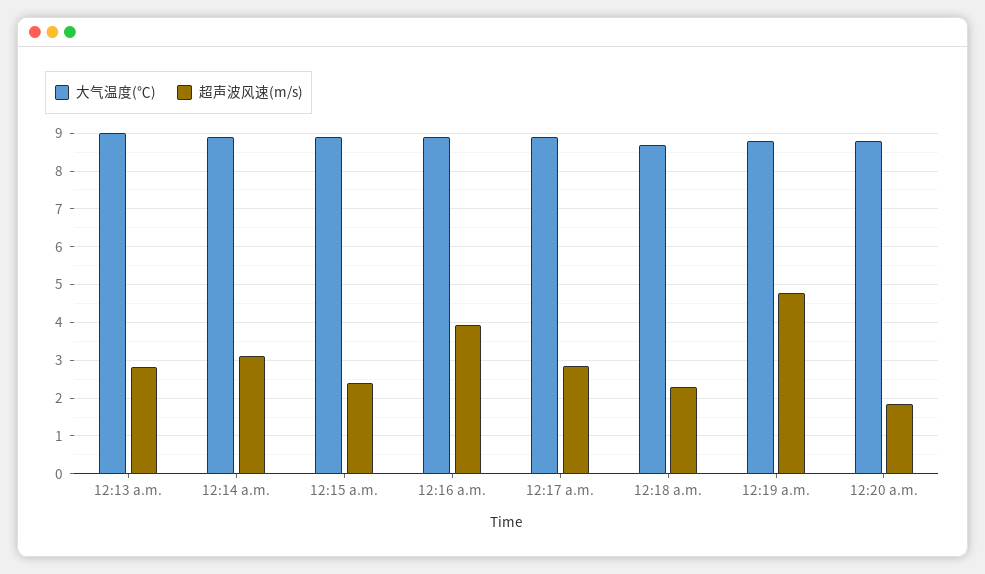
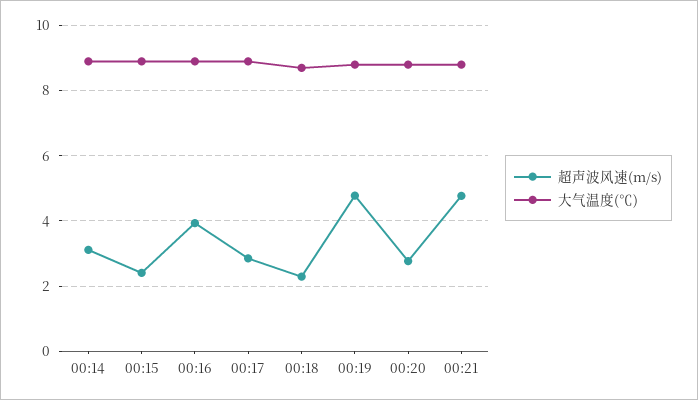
大气温度(℃), 12:13 a.m.: 9 -> none
超声波风速(m/s), 12:13 a.m.: 2.8 -> none
超声波风速(m/s), 12:20 a.m.: 1.8 -> 2.8
超声波风速(m/s), 00:21: none -> 4.8
大气温度(℃), 00:21: none -> 8.8

